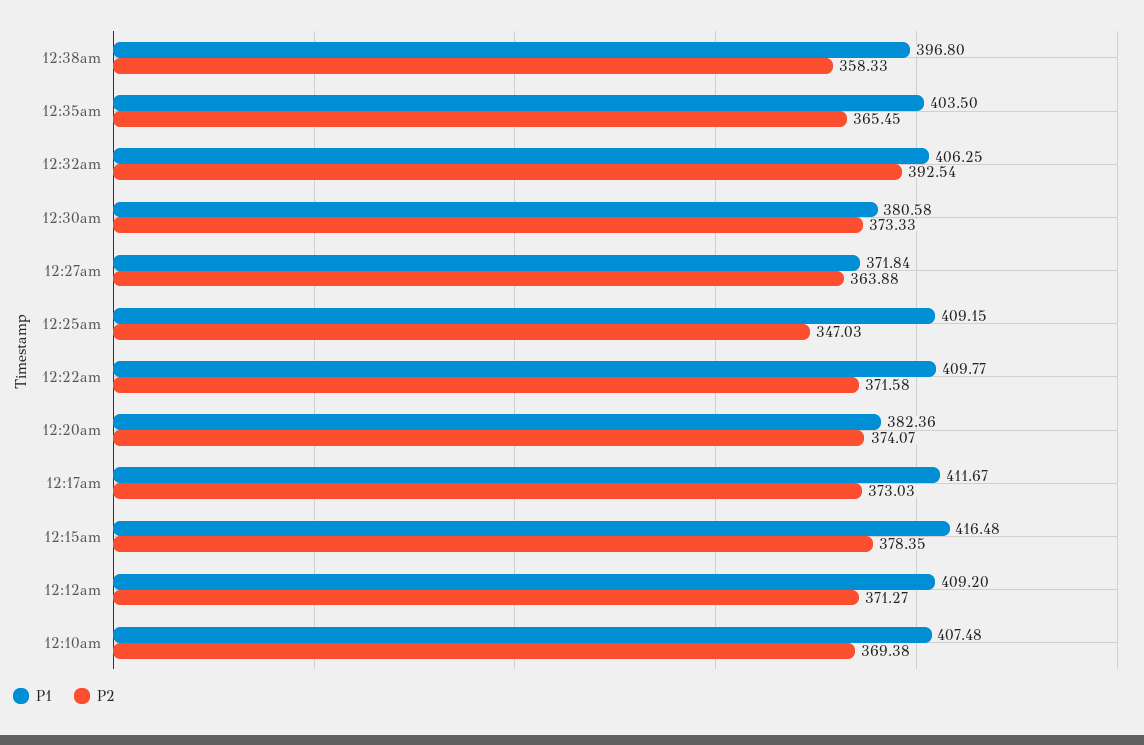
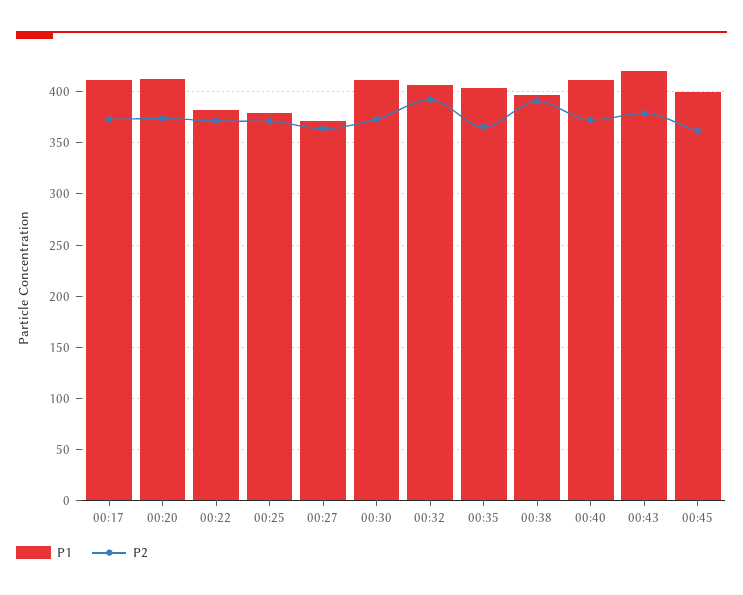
P2, 12:38am: 358.33 -> 390
P1, 12:30am: 380.58 -> 410
P1, 12:25am: 409.15 -> 380
P2, 12:25am: 347.03 -> 370
P1, 12:22am: 409.77 -> 380
P1, 12:20am: 382.36 -> 410
P1, 12:15am: 416.48 -> none
P2, 12:15am: 378.35 -> none
P1, 12:12am: 409.2 -> none
P2, 12:12am: 371.27 -> none
P1, 12:10am: 407.48 -> none
P2, 12:10am: 369.38 -> none
P1, 00:40: none -> 410
P2, 00:40: none -> 370
P1, 00:43: none -> 420
P2, 00:43: none -> 380
P1, 00:45: none -> 400
P2, 00:45: none -> 360

